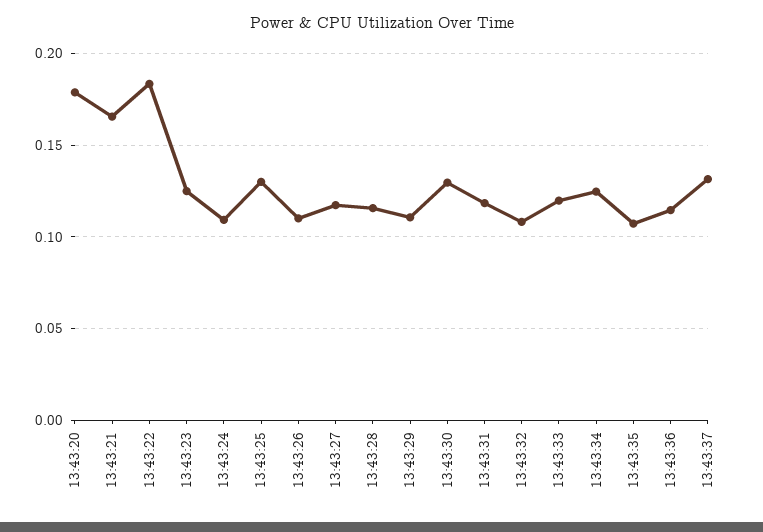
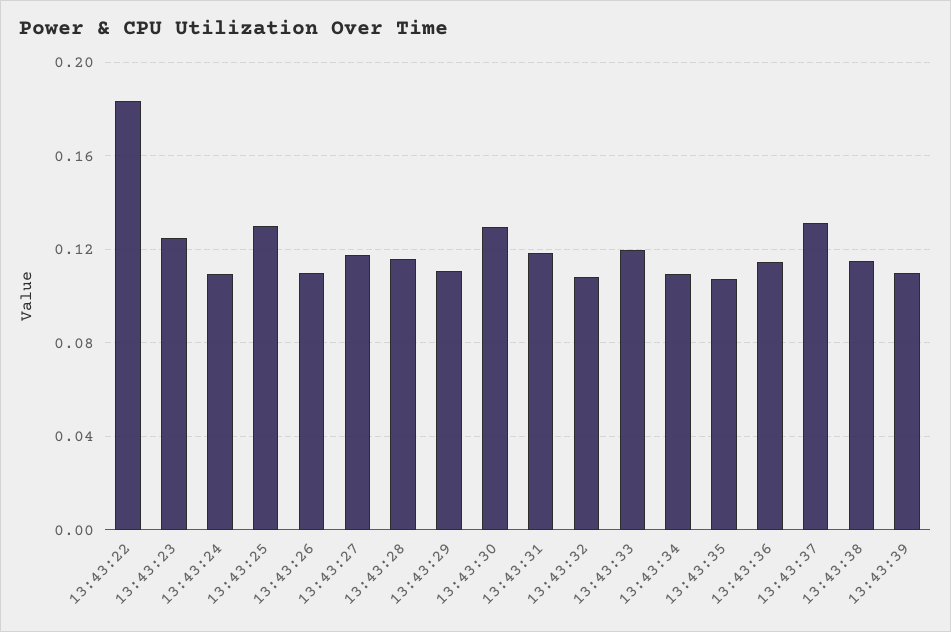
13:43:20: 0.18 -> none
13:43:21: 0.165 -> none
13:43:34: 0.125 -> 0.11
13:43:38: none -> 0.115
13:43:39: none -> 0.11

